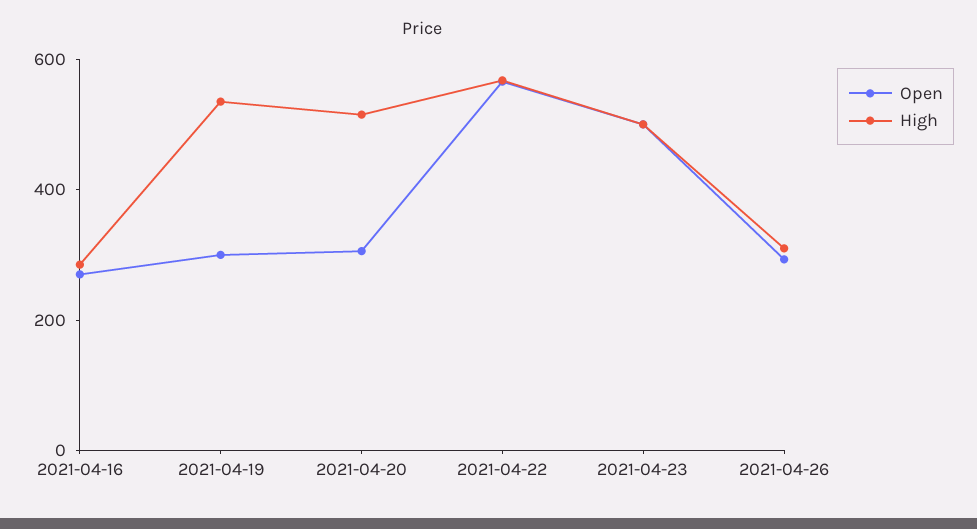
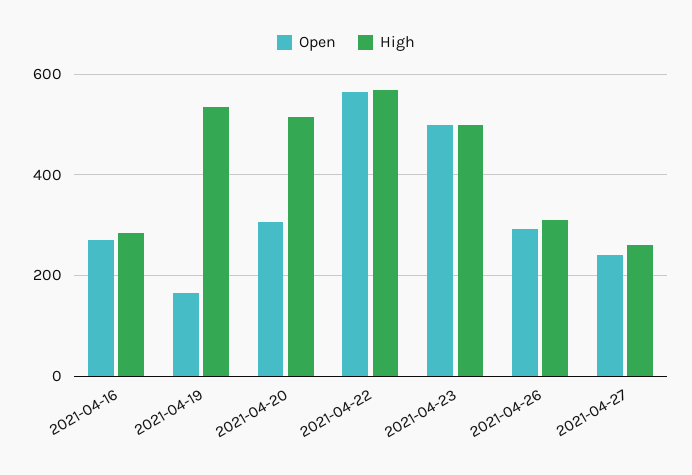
Open, 2021-04-19: 300 -> 160
Open, 2021-04-27: none -> 240
High, 2021-04-27: none -> 260

